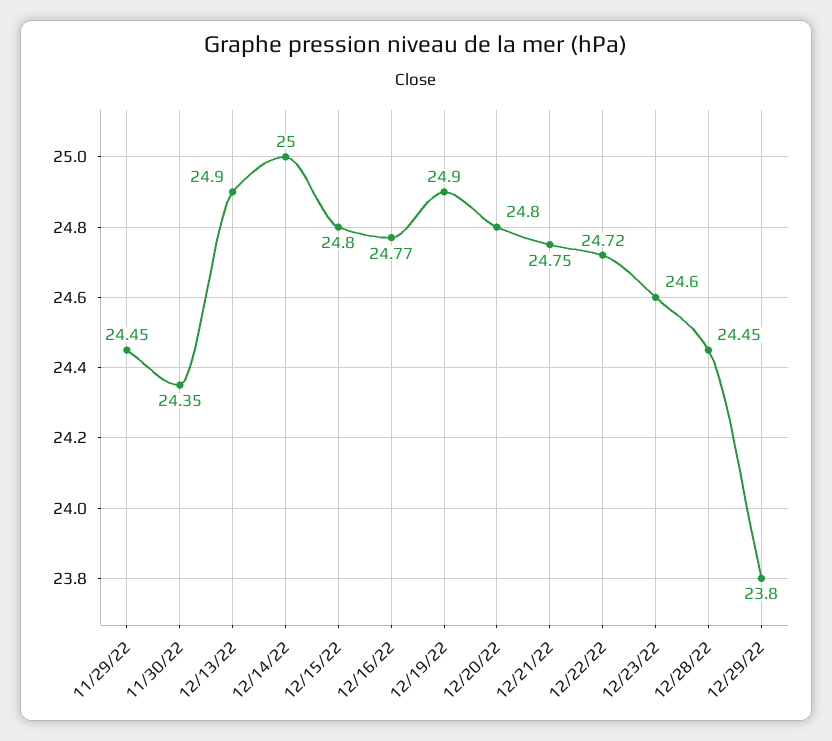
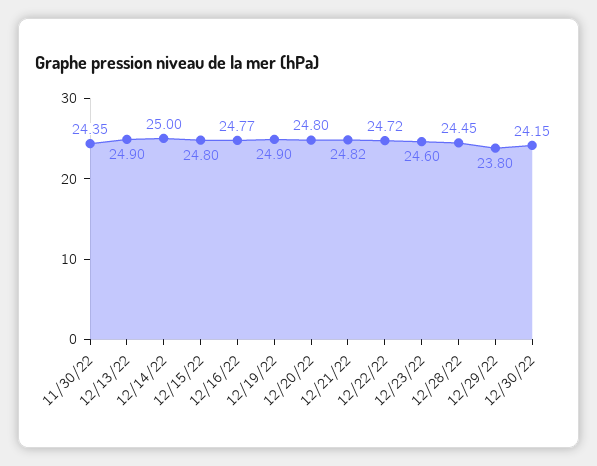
11/29/22: 24.45 -> none
12/21/22: 24.75 -> 24.82
12/30/22: none -> 24.15

